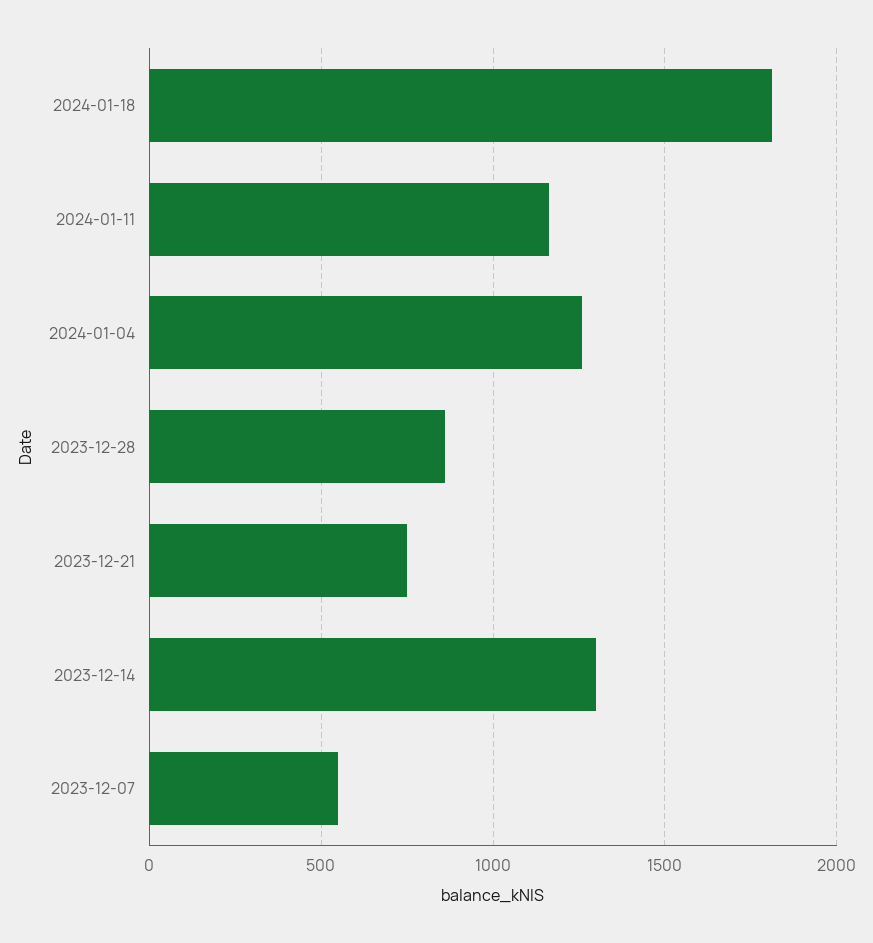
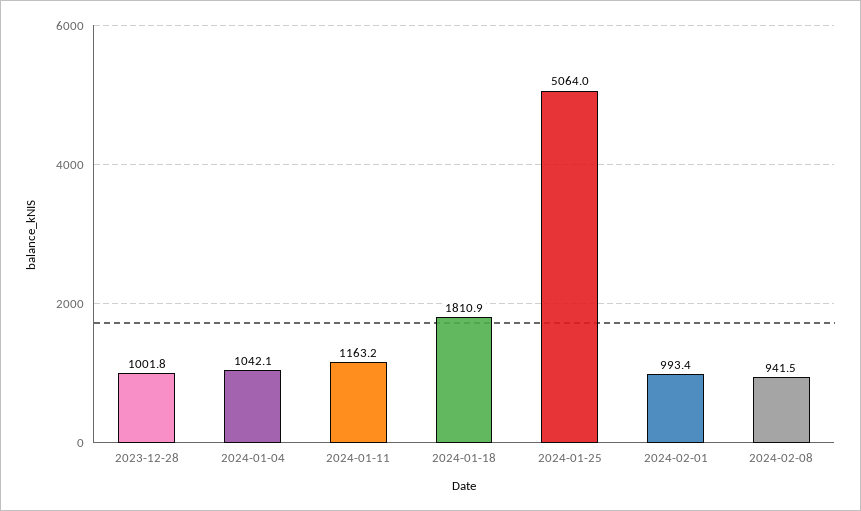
2024-01-04: 1250 -> 1042.1
2023-12-28: 850 -> 1001.8
2023-12-21: 750 -> none
2023-12-14: 1300 -> none
2023-12-07: 550 -> none
2024-01-25: none -> 5064
2024-02-01: none -> 993.4
2024-02-08: none -> 941.5

